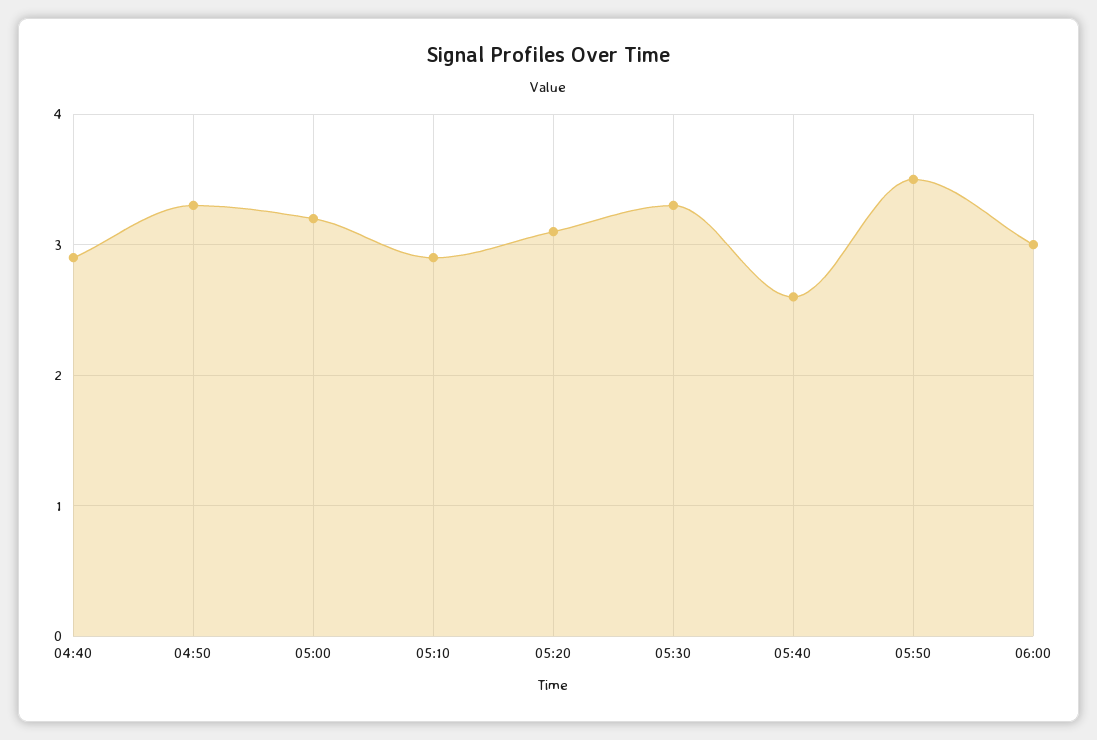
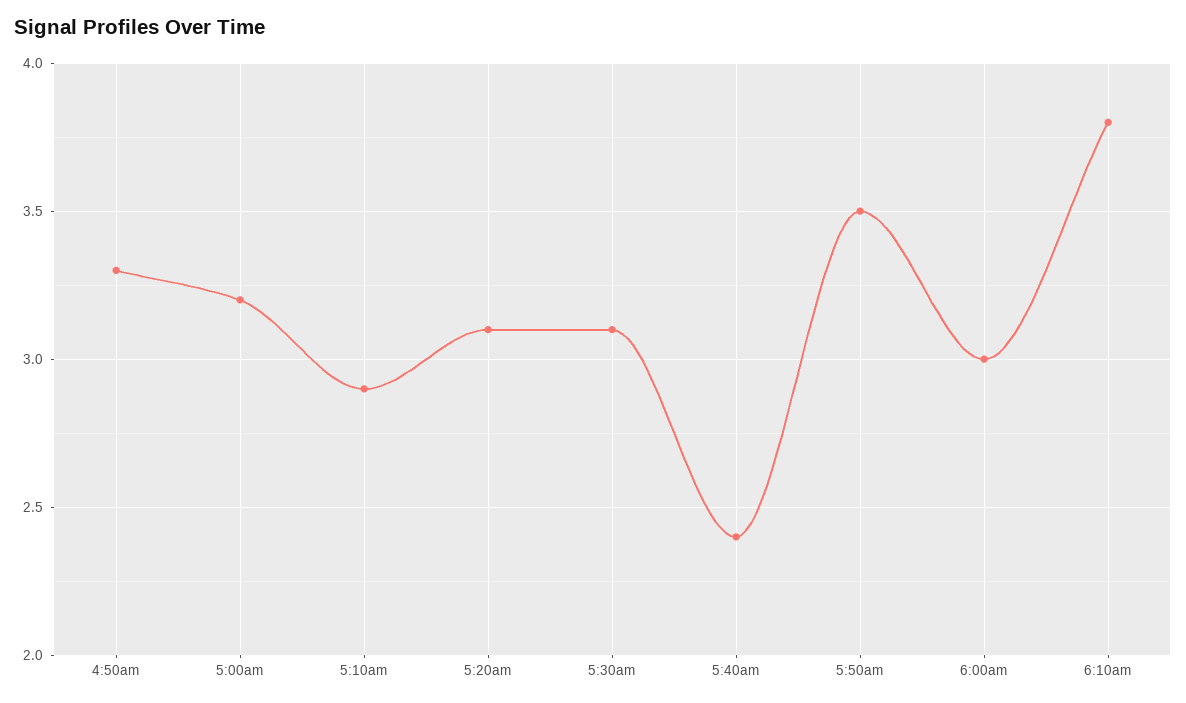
04:40: 2.9 -> none
05:30: 3.3 -> 3.1
05:40: 2.6 -> 2.4
6:10am: none -> 3.8

